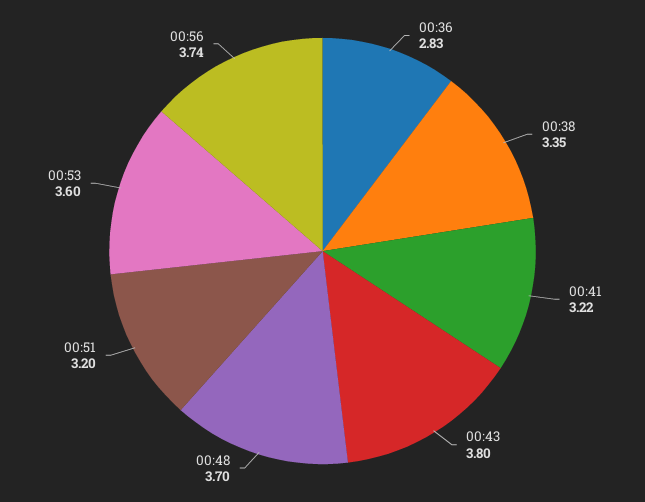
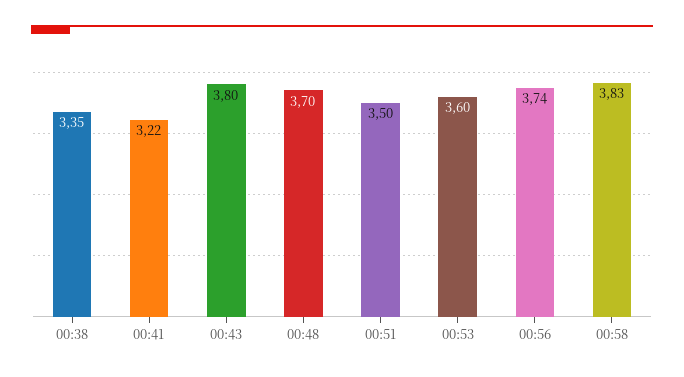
00:36: 2.83 -> none
00:51: 3.2 -> 3.5
00:58: none -> 3.83

